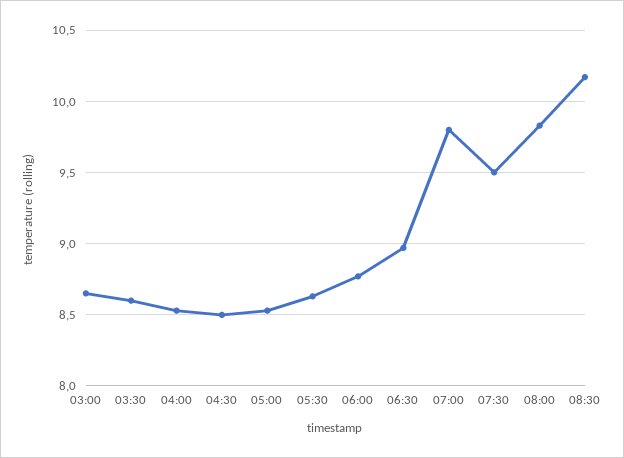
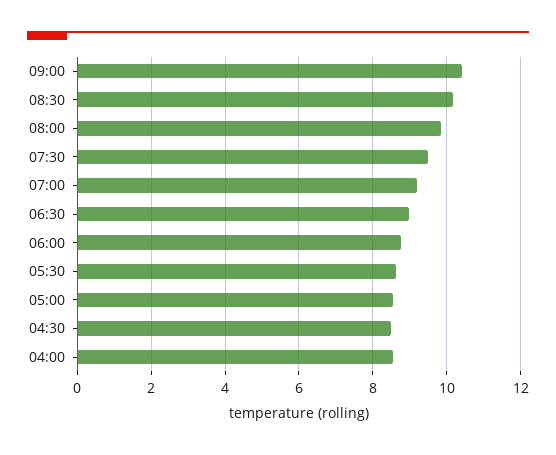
03:00: 8.65 -> none
03:30: 8.6 -> none
07:00: 9.8 -> 9.2
09:00: none -> 10.4

